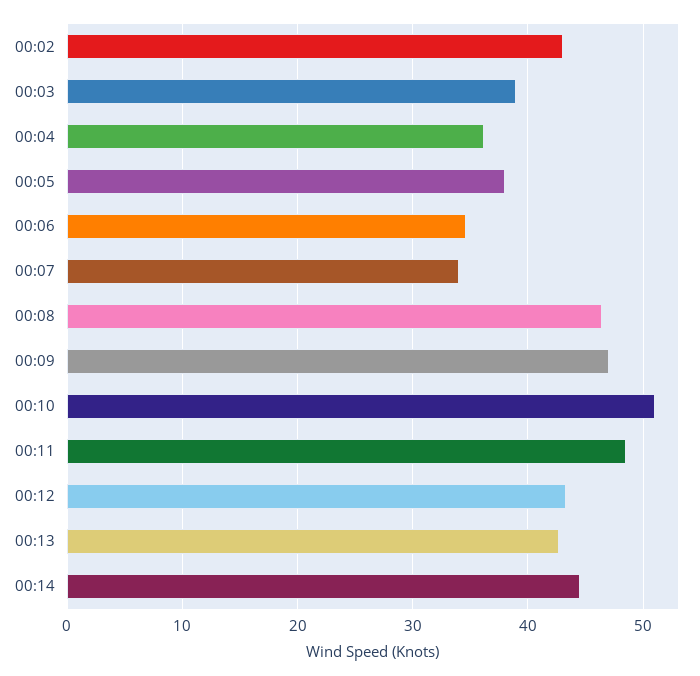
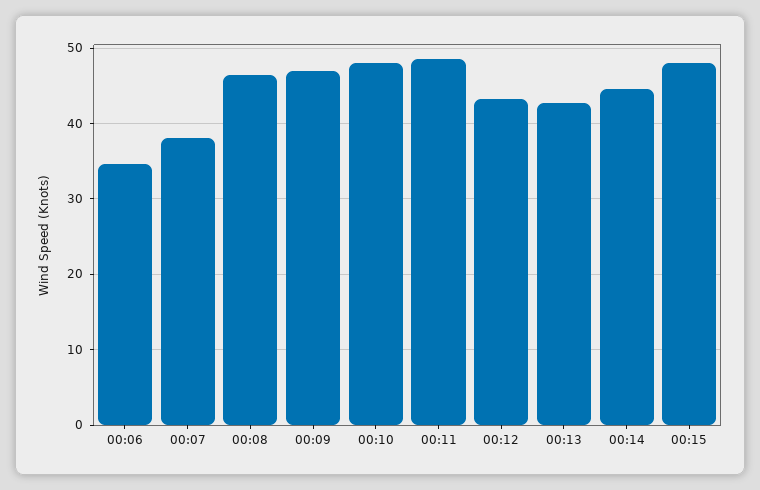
00:02: 43 -> none
00:03: 39 -> none
00:04: 36 -> none
00:05: 38 -> none
00:07: 34 -> 38
00:10: 51 -> 48
00:15: none -> 48

